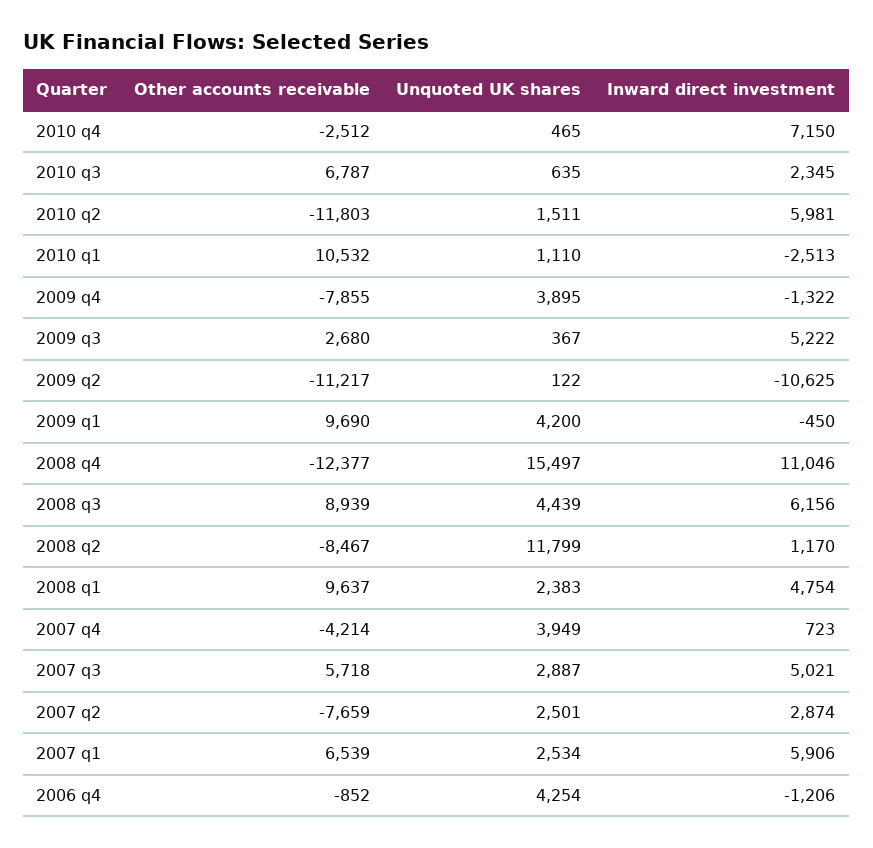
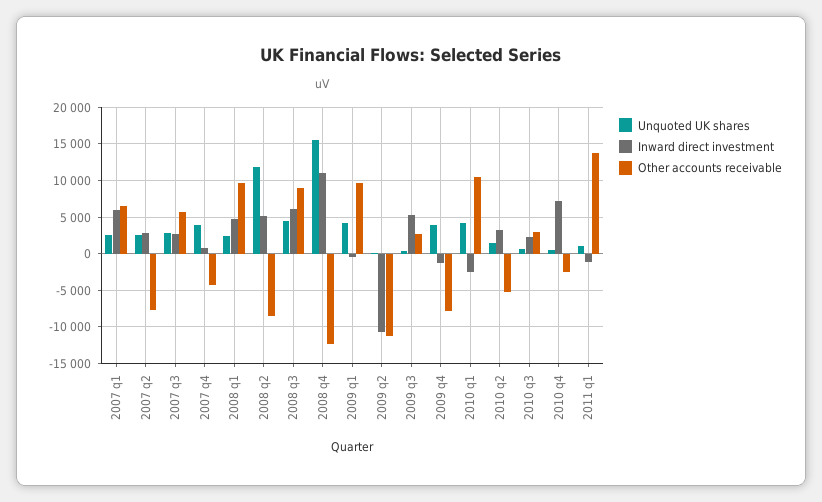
Other accounts receivable, 2010 q3: 6787 -> 3000
Other accounts receivable, 2010 q2: -11803 -> -5000
Inward direct investment, 2010 q2: 5981 -> 3000
Unquoted UK shares, 2010 q1: 1110 -> 4000
Inward direct investment, 2008 q2: 1170 -> 5000
Inward direct investment, 2007 q3: 5021 -> 3000
Other accounts receivable, 2006 q4: -852 -> none
Unquoted UK shares, 2006 q4: 4254 -> none
Inward direct investment, 2006 q4: -1206 -> none
Unquoted UK shares, 2011 q1: none -> 1000
Inward direct investment, 2011 q1: none -> -1000
Other accounts receivable, 2011 q1: none -> 14000

